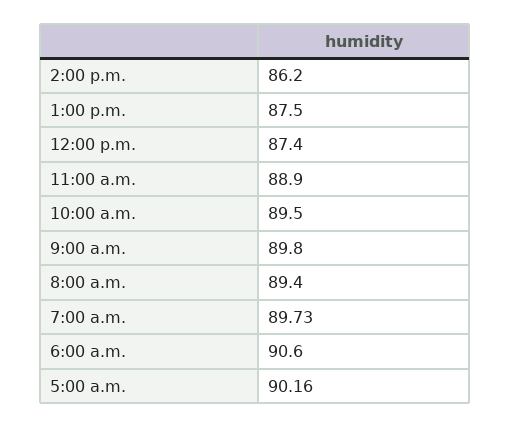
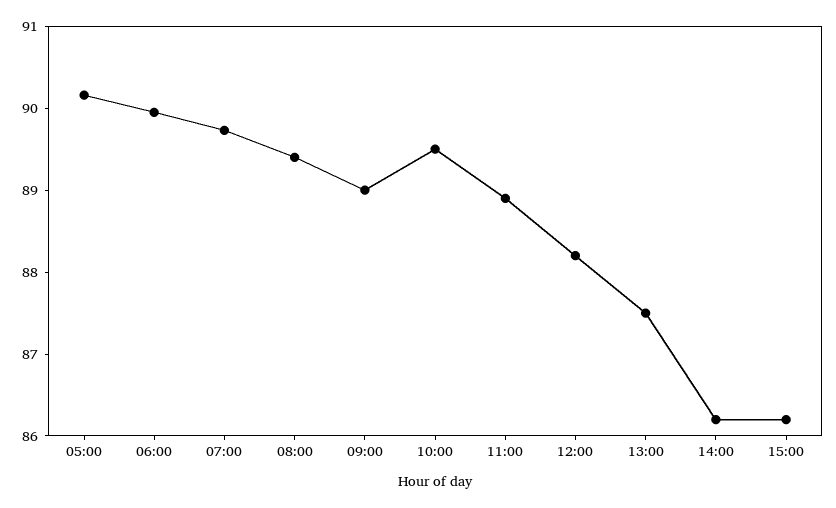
12:00 p.m.: 87.4 -> 88.2
9:00 a.m.: 89.8 -> 89
6:00 a.m.: 90.6 -> 90
15:00: none -> 86.2

